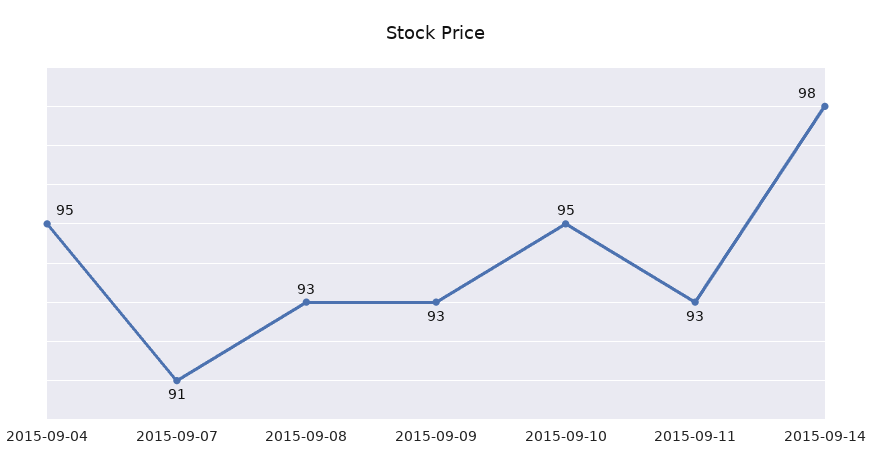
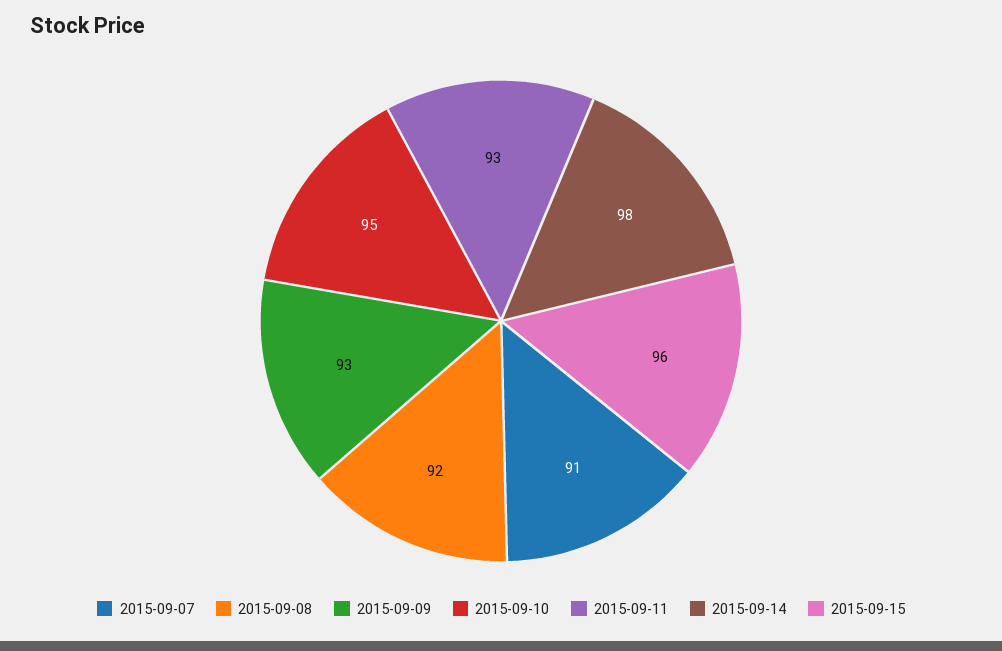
2015-09-04: 95 -> none
2015-09-08: 93 -> 92
2015-09-15: none -> 96

